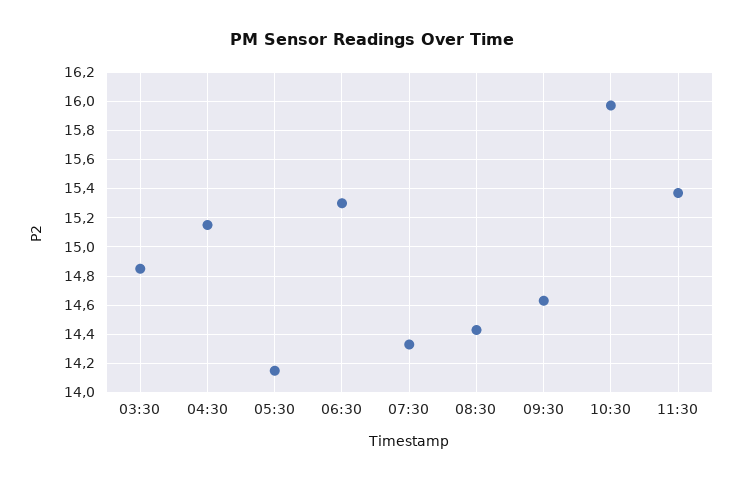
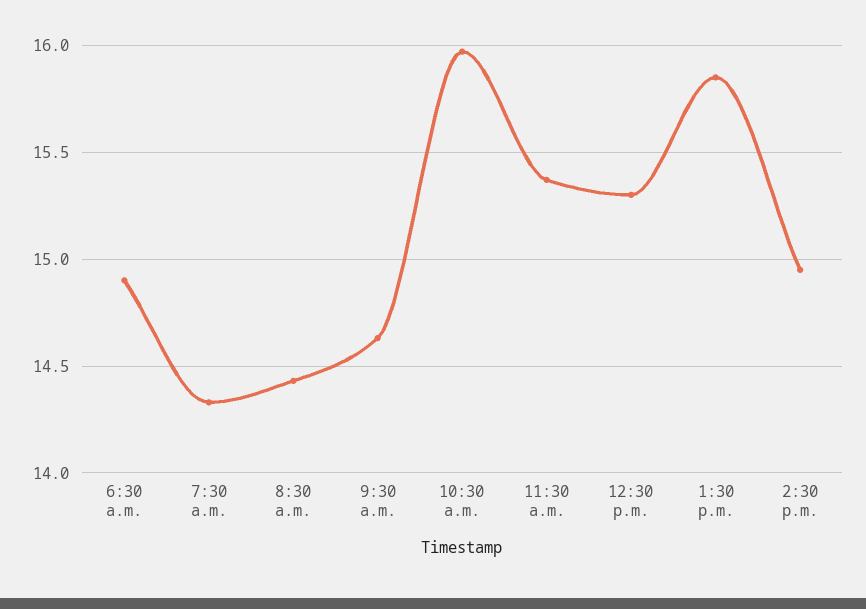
03:30: 14.85 -> none
04:30: 15.15 -> none
05:30: 14.15 -> none
06:30: 15.3 -> 14.9
12:30 p.m.: none -> 15.3
1:30 p.m.: none -> 15.85
2:30 p.m.: none -> 14.95

